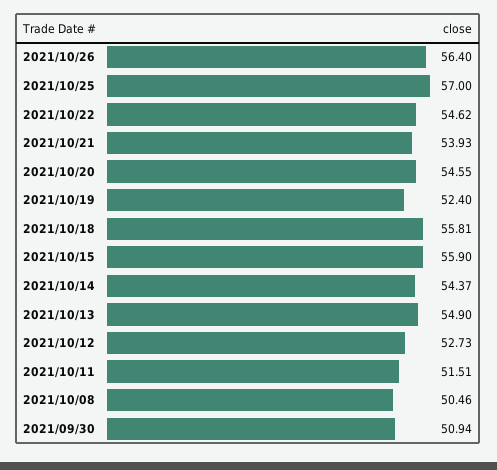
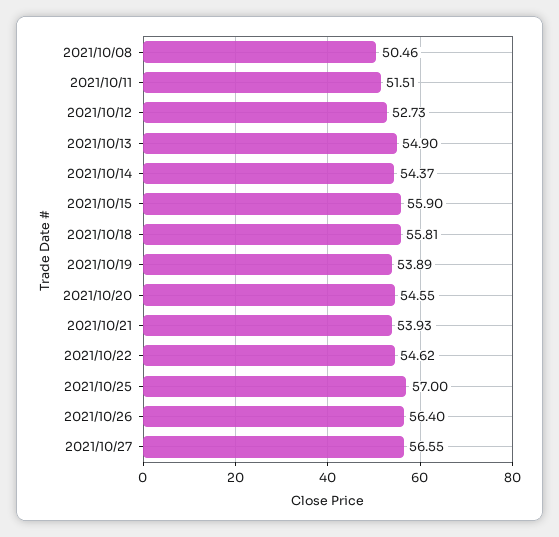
2021/10/19: 52.4 -> 53.89
2021/09/30: 50.94 -> none
2021/10/27: none -> 56.55

